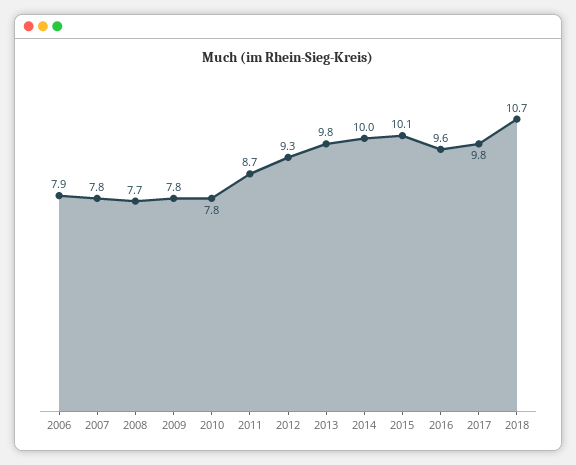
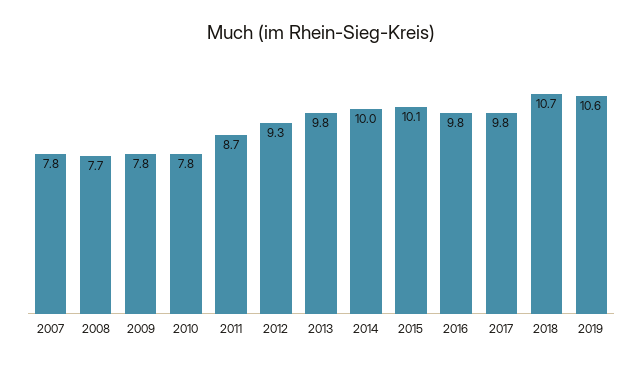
2006: 7.9 -> none
2016: 9.6 -> 9.8
2019: none -> 10.6

